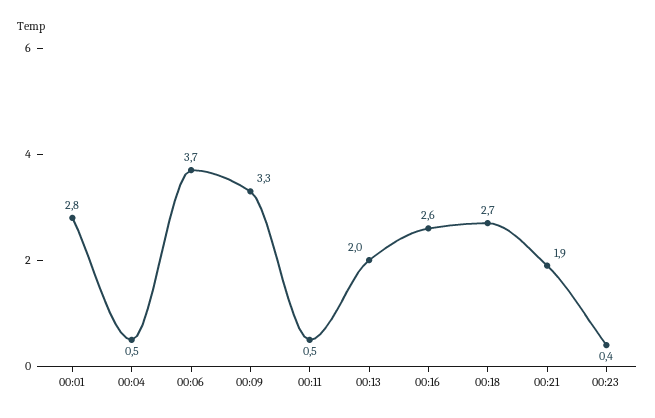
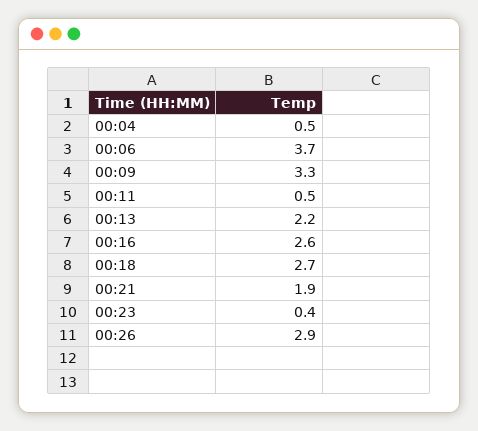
00:01: 2.8 -> none
00:13: 2 -> 2.2
00:26: none -> 2.9

